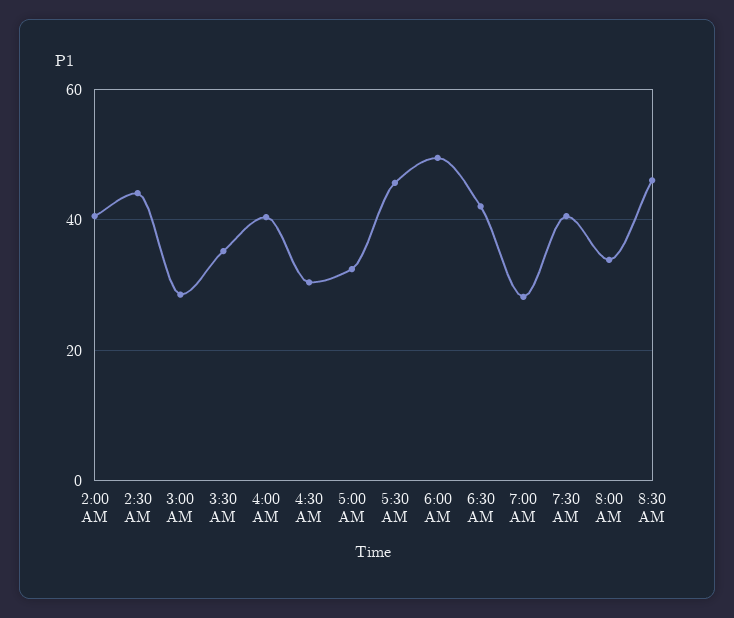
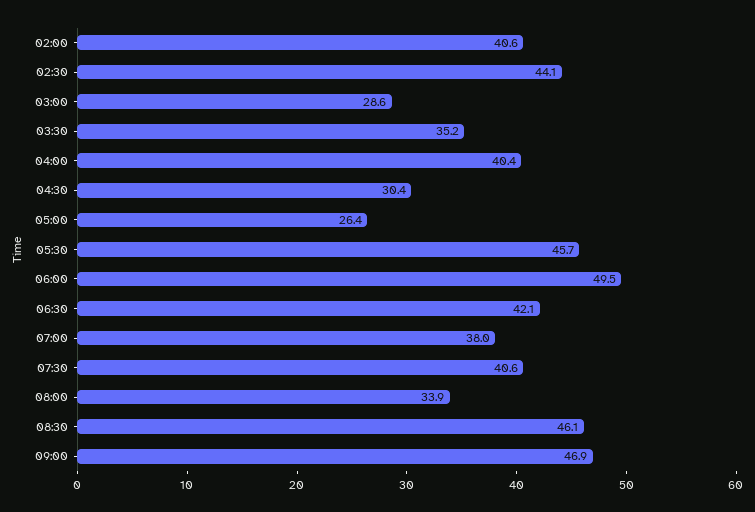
5:00 AM: 32 -> 26.4
7:00 AM: 28 -> 38
09:00: none -> 46.9

